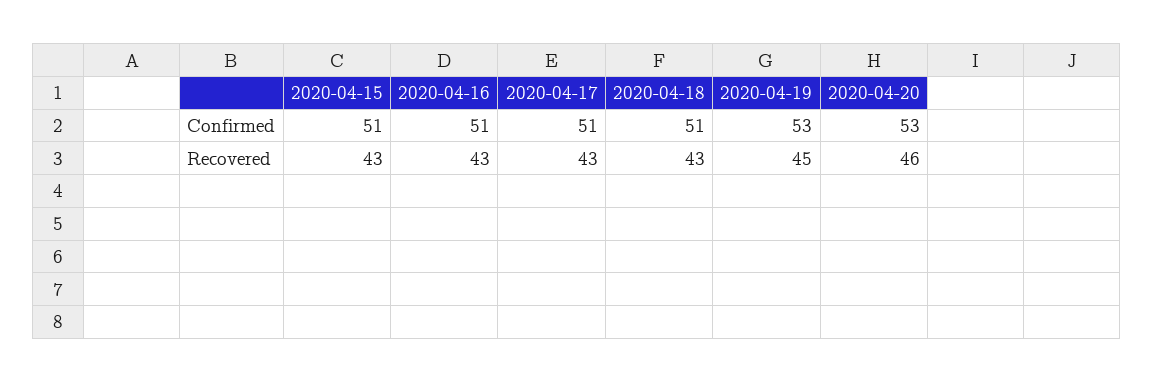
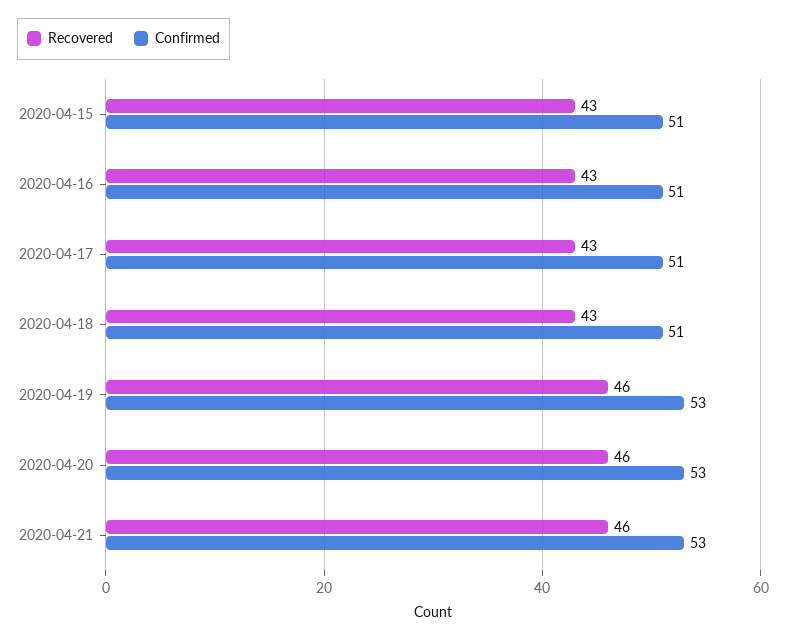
Recovered, 2020-04-19: 45 -> 46
Recovered, 2020-04-21: none -> 46
Confirmed, 2020-04-21: none -> 53

